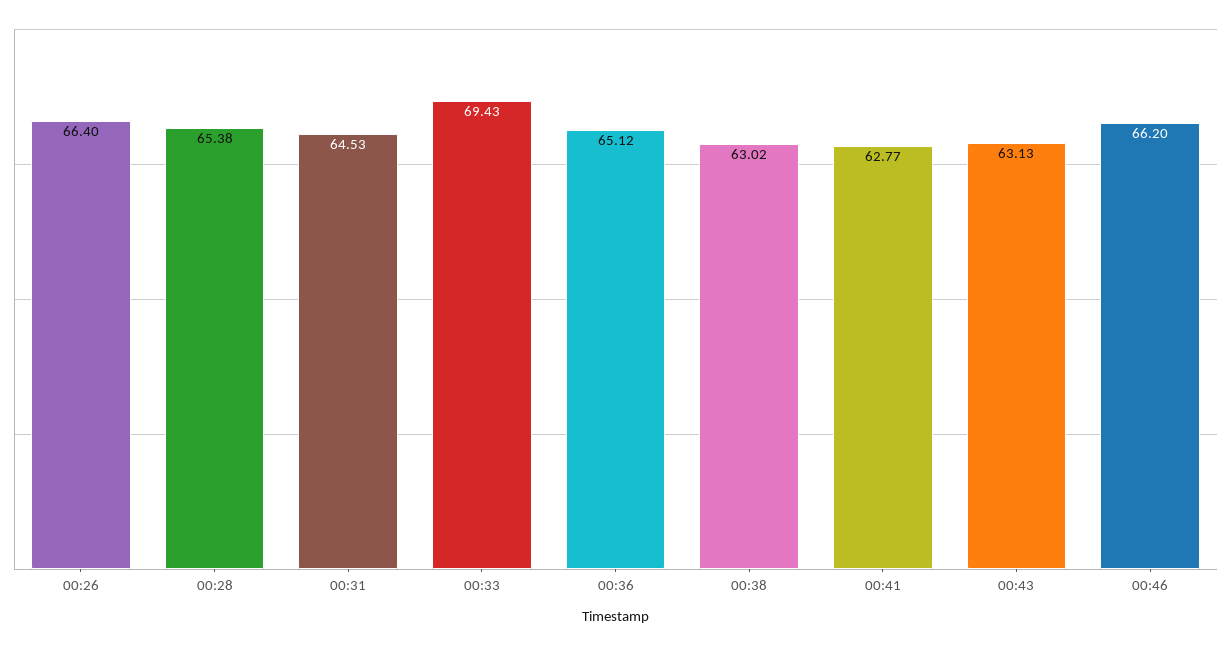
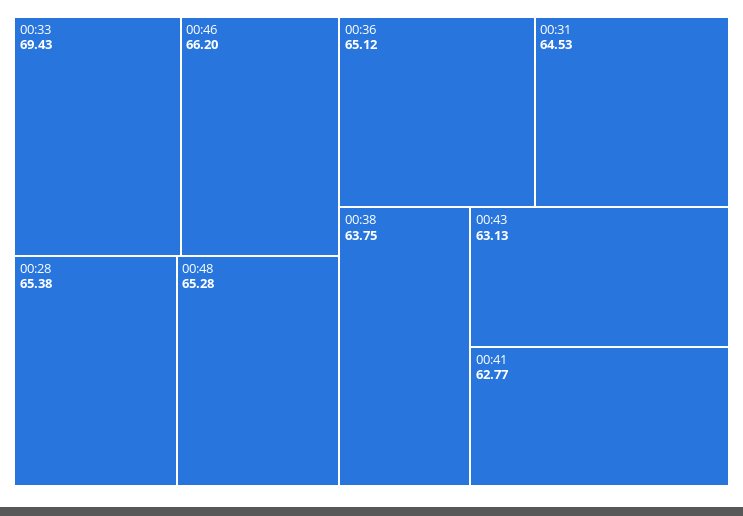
00:26: 66.4 -> none
00:38: 63.02 -> 63.75
00:48: none -> 65.28

